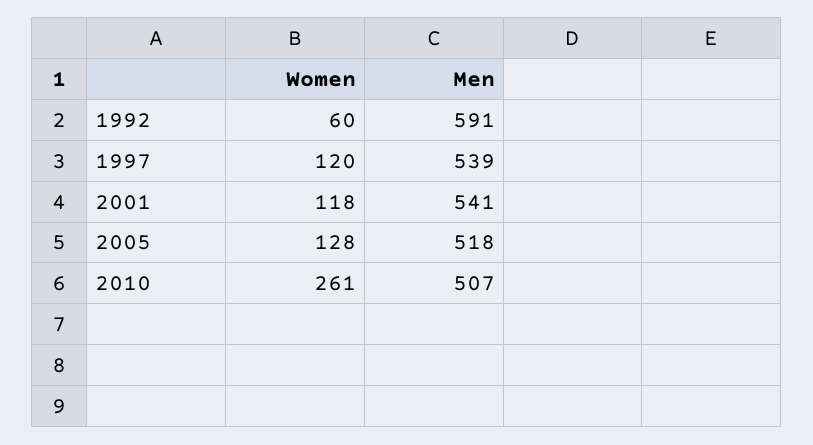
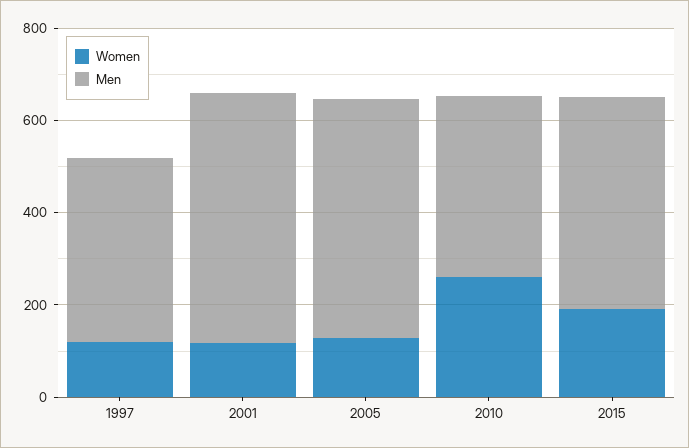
Women, 1992: 60 -> none
Men, 1992: 591 -> none
Men, 1997: 539 -> 400
Men, 2010: 507 -> 400
Women, 2015: none -> 200
Men, 2015: none -> 450

